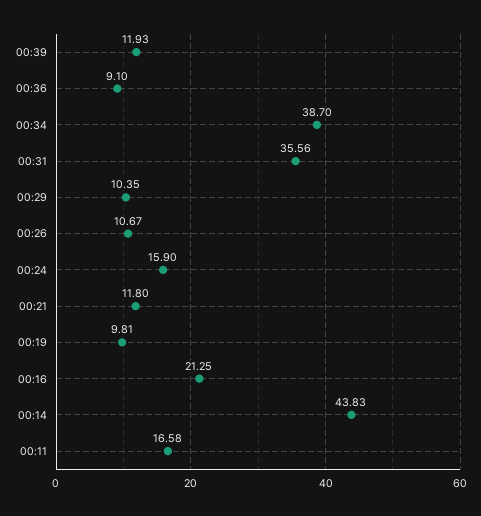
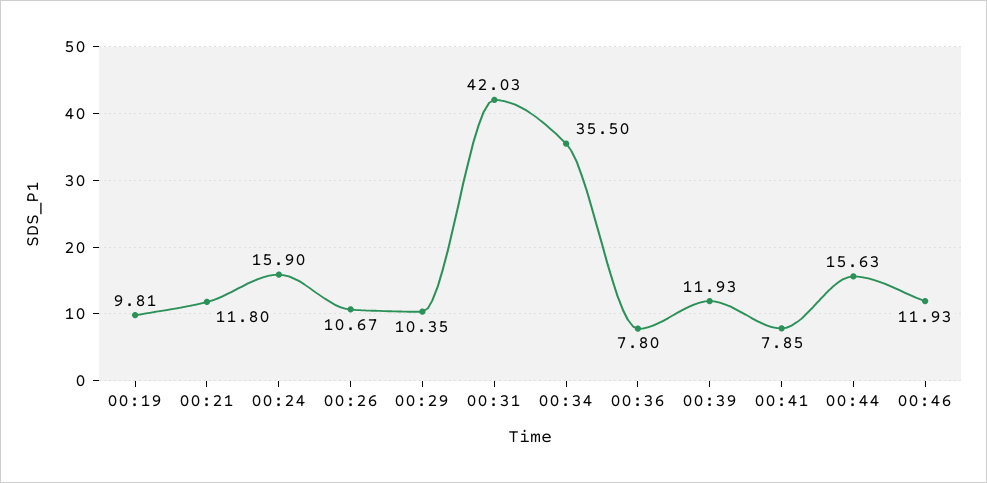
00:36: 9.1 -> 7.8
00:34: 38.7 -> 35.5
00:31: 35.56 -> 42.03
00:16: 21.25 -> none
00:14: 43.83 -> none
00:11: 16.58 -> none
00:41: none -> 7.85
00:44: none -> 15.63
00:46: none -> 11.93

